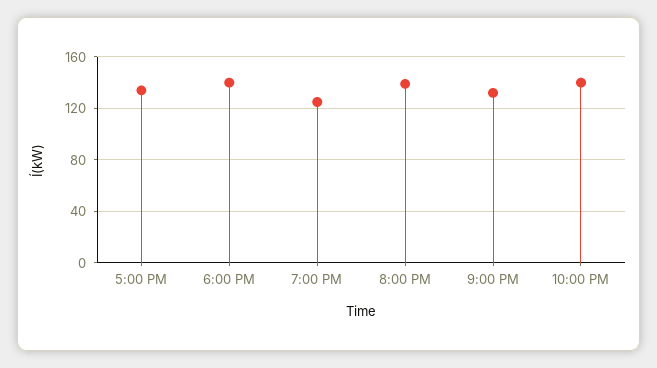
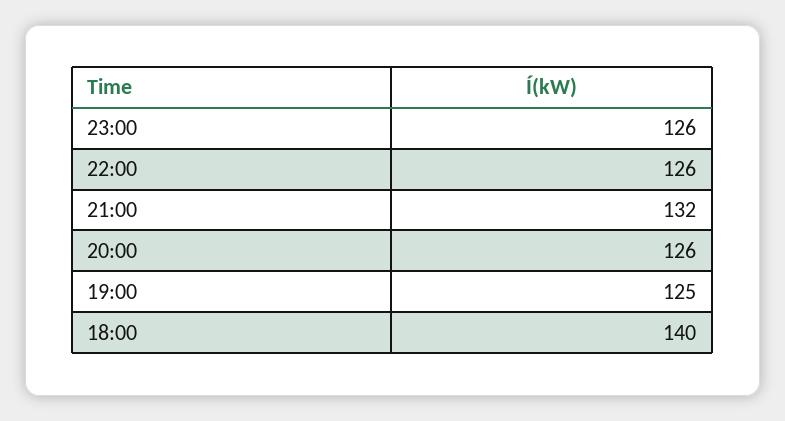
5:00 PM: 135 -> none
8:00 PM: 140 -> 126
10:00 PM: 140 -> 126
23:00: none -> 126

